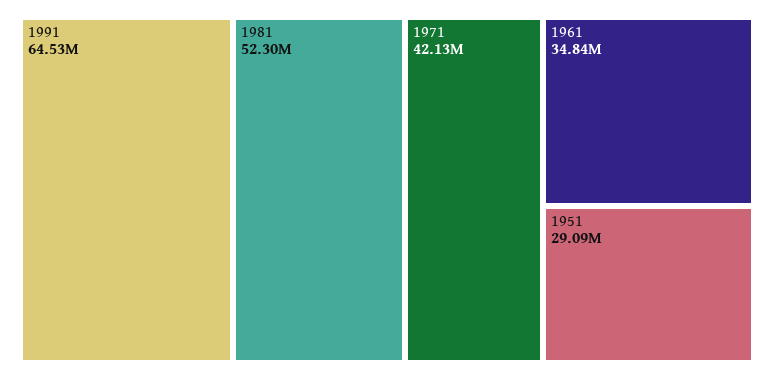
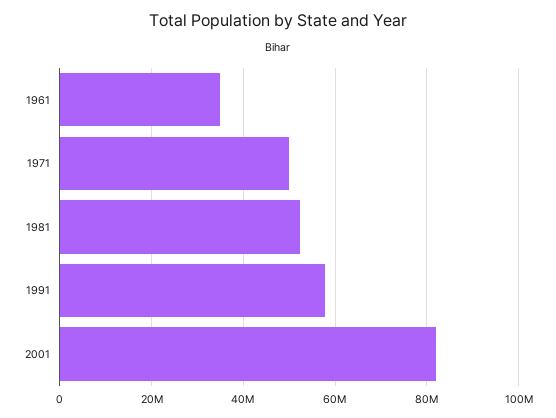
1991: 64530000 -> 58000000
1971: 42130000 -> 50000000
1951: 29090000 -> none
2001: none -> 82000000

